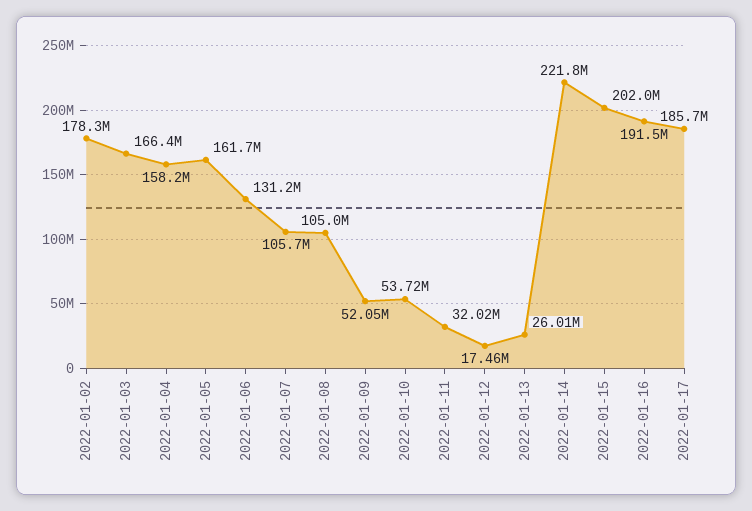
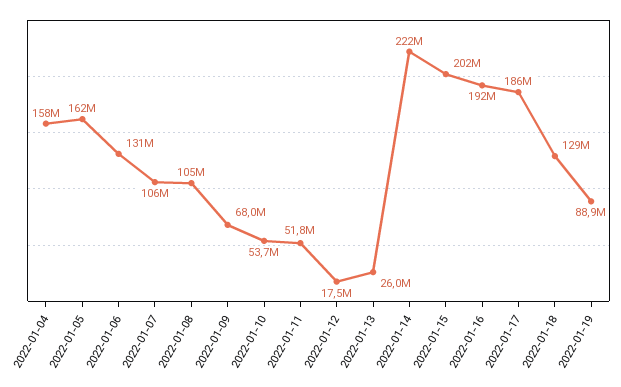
2022-01-02: 178300000 -> none
2022-01-03: 166400000 -> none
2022-01-09: 52050000 -> 68000000
2022-01-11: 32020000 -> 51800000
2022-01-18: none -> 129000000
2022-01-19: none -> 88900000

